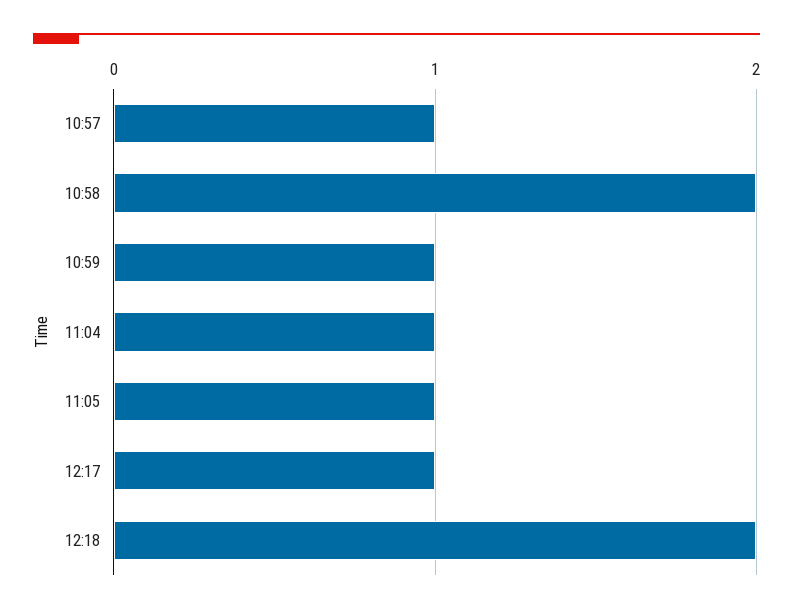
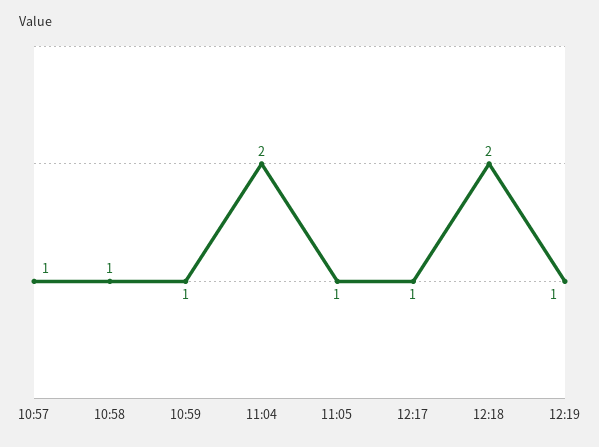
10:58: 2 -> 1
11:04: 1 -> 2
12:19: none -> 1

